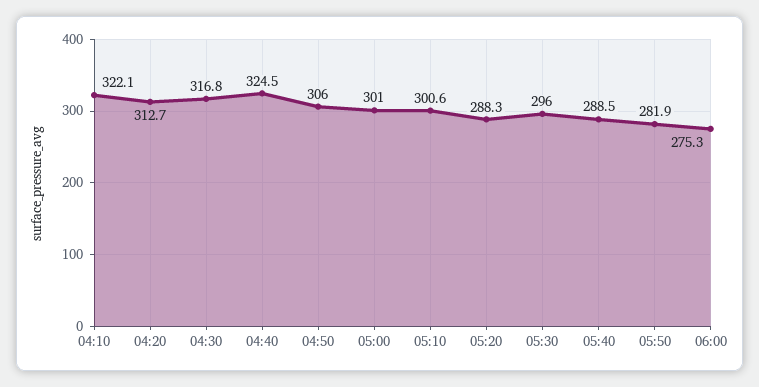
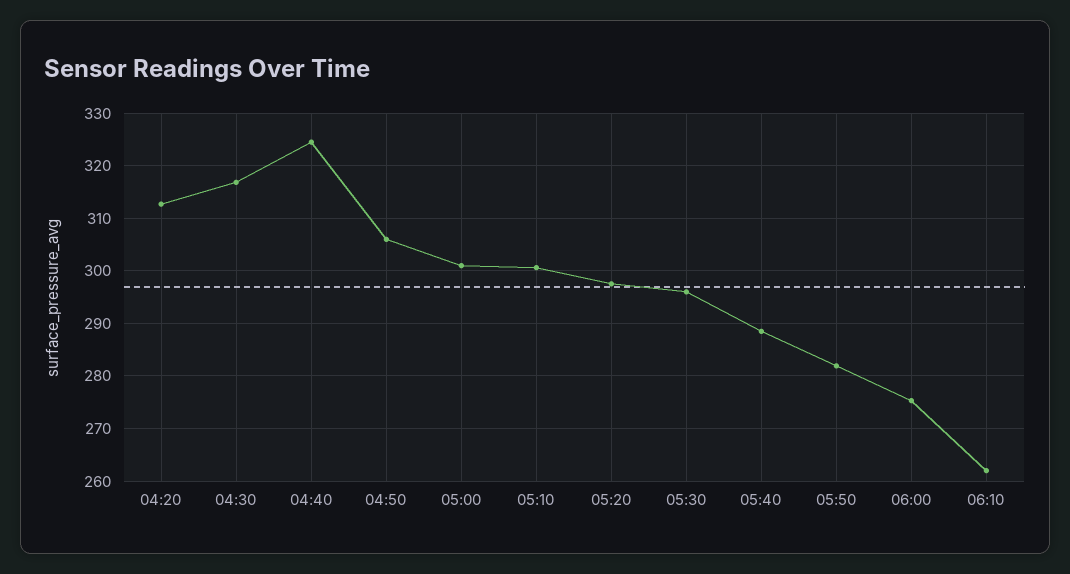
04:10: 322.1 -> none
05:20: 288.3 -> 298
06:10: none -> 262

